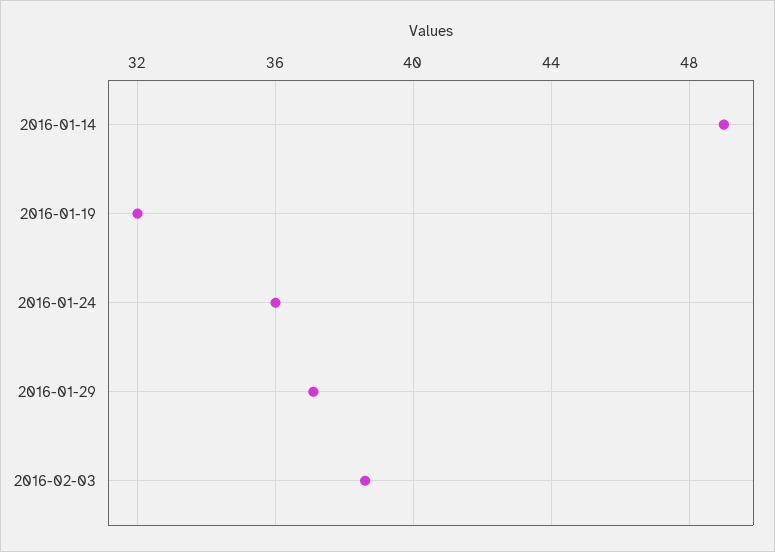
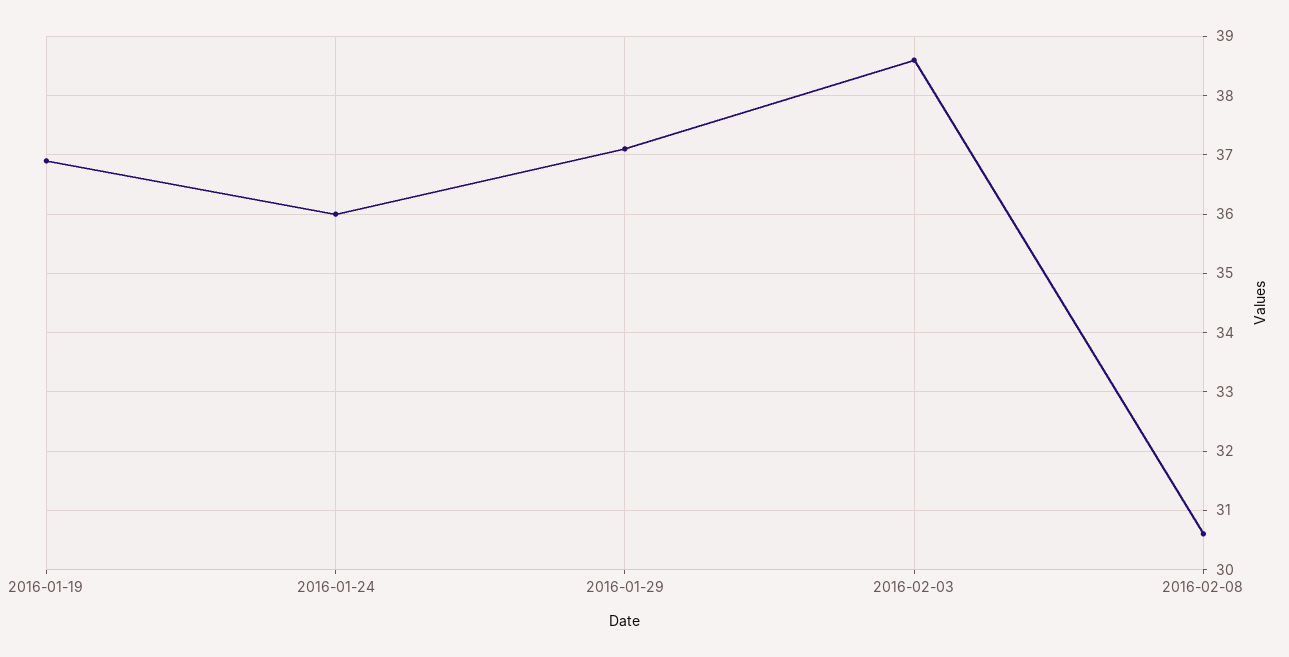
2016-01-14: 49 -> none
2016-01-19: 32 -> 37
2016-02-08: none -> 30.5

